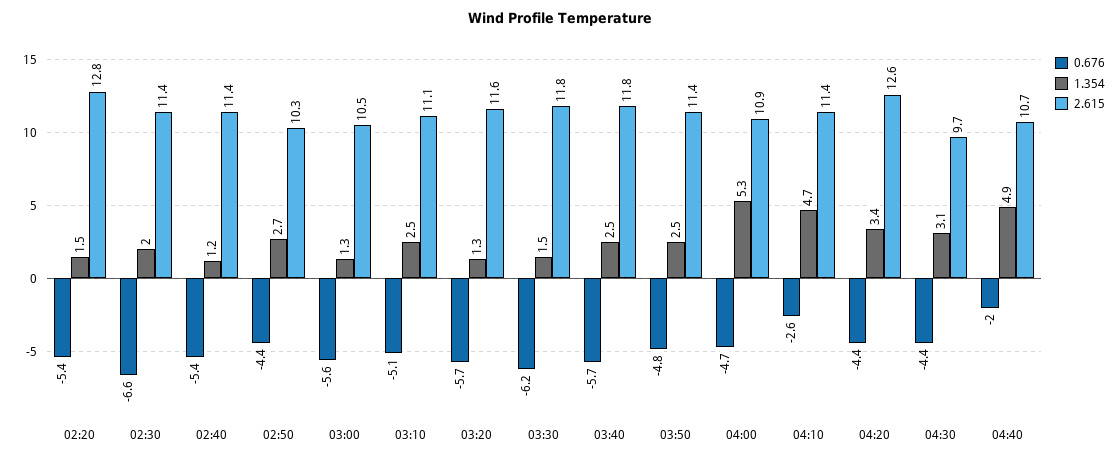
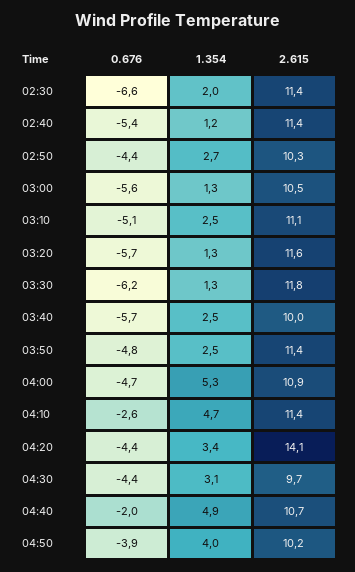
0.676, 02:20: -5.4 -> none
1.354, 02:20: 1.5 -> none
2.615, 02:20: 12.8 -> none
1.354, 03:30: 1.5 -> 1.3
2.615, 03:40: 11.8 -> 10
2.615, 04:20: 12.6 -> 14.1
0.676, 04:50: none -> -3.9
1.354, 04:50: none -> 4
2.615, 04:50: none -> 10.2

